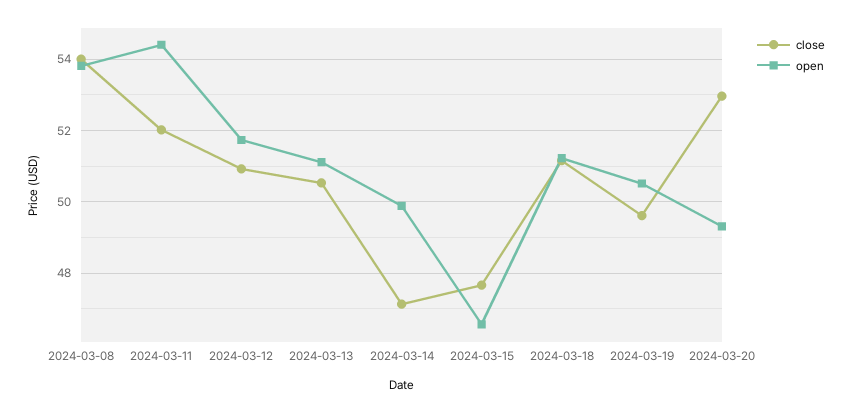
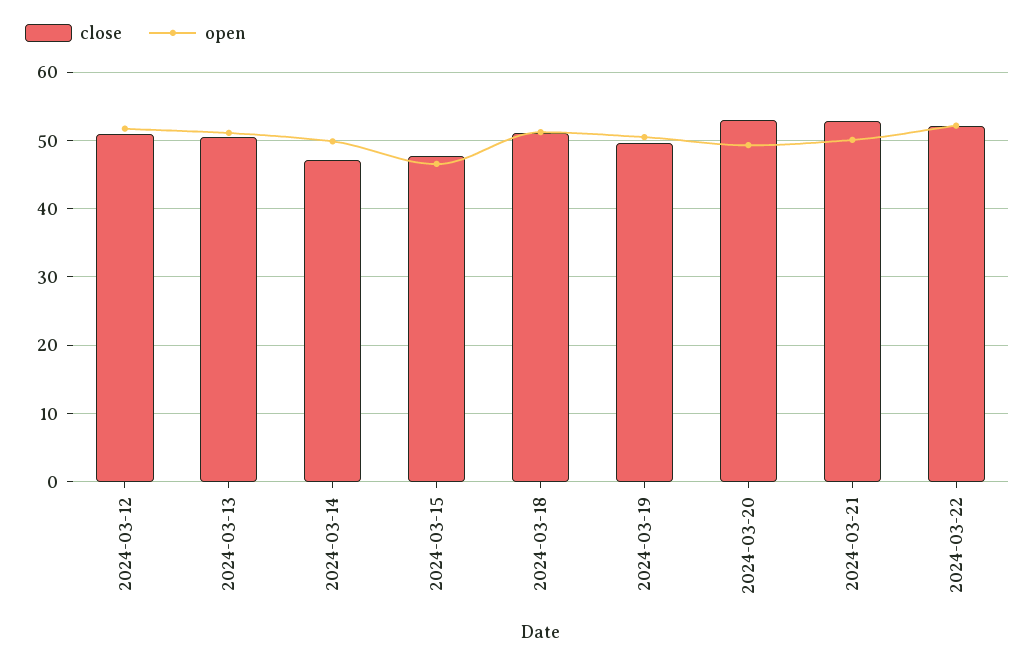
close, 2024-03-08: 54 -> none
open, 2024-03-08: 53.8 -> none
close, 2024-03-11: 52 -> none
open, 2024-03-11: 54.4 -> none
close, 2024-03-21: none -> 53
open, 2024-03-21: none -> 50
close, 2024-03-22: none -> 52
open, 2024-03-22: none -> 52

